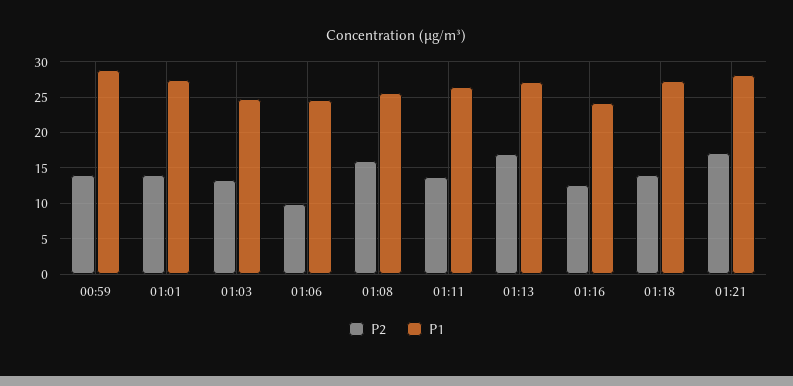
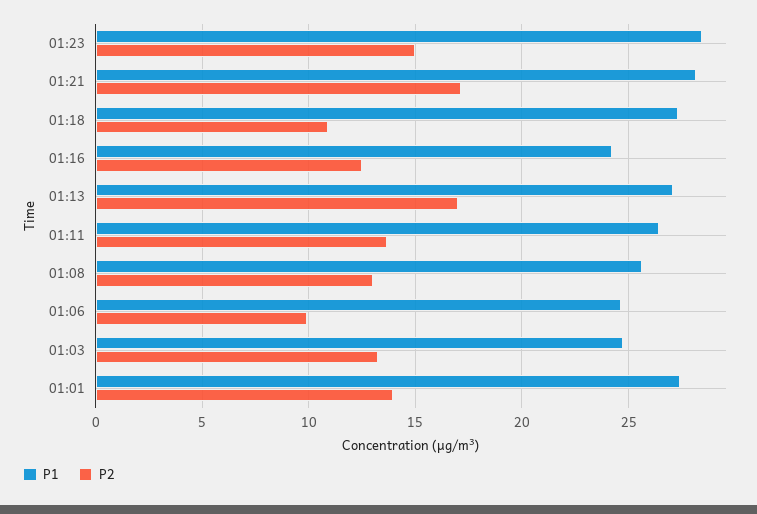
P2, 00:59: 14 -> none
P1, 00:59: 29 -> none
P2, 01:08: 16 -> 13
P2, 01:18: 14 -> 11
P1, 01:23: none -> 28.5
P2, 01:23: none -> 15

